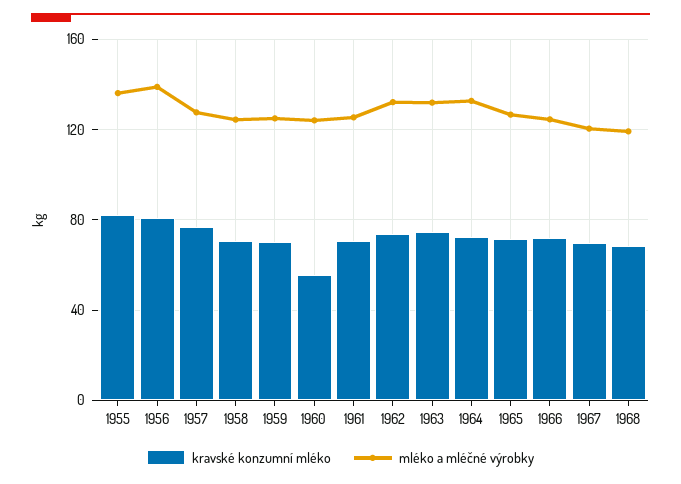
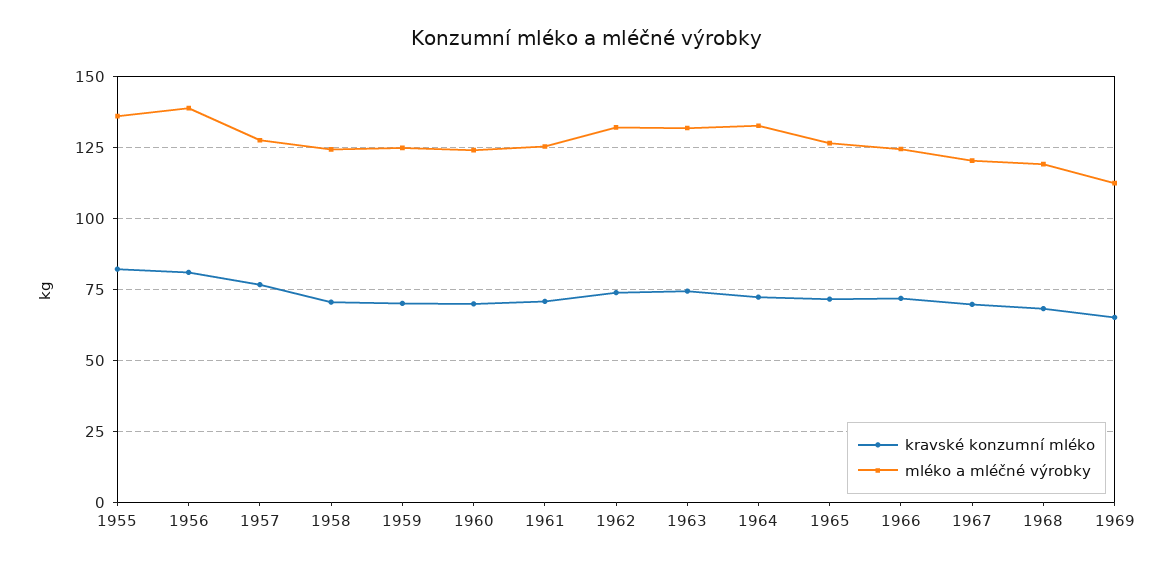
kravské konzumní mléko, 1960: 55 -> 70
kravské konzumní mléko, 1969: none -> 65
mléko a mléčné výrobky, 1969: none -> 112.5

